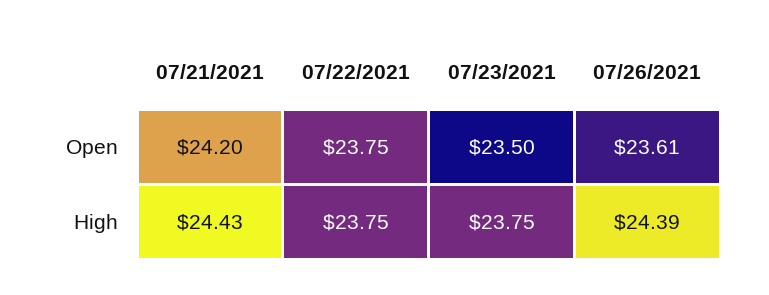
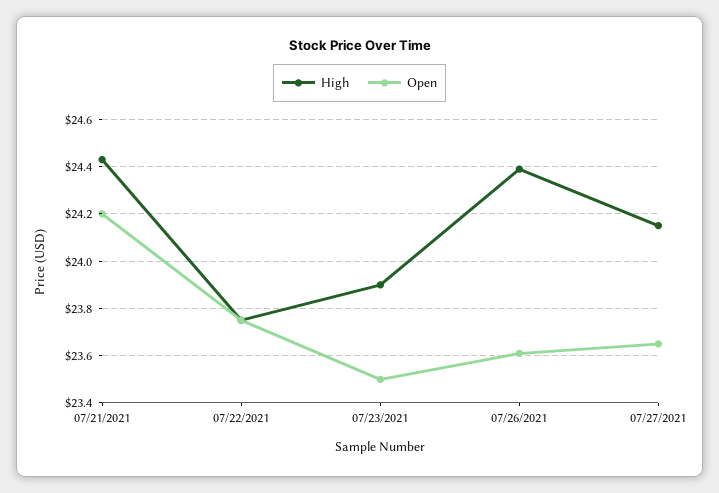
High, 07/23/2021: 23.75 -> 23.9
High, 07/27/2021: none -> 24.15
Open, 07/27/2021: none -> 23.65

